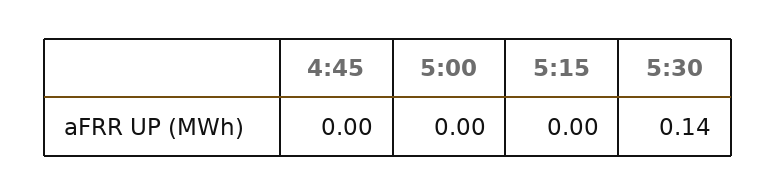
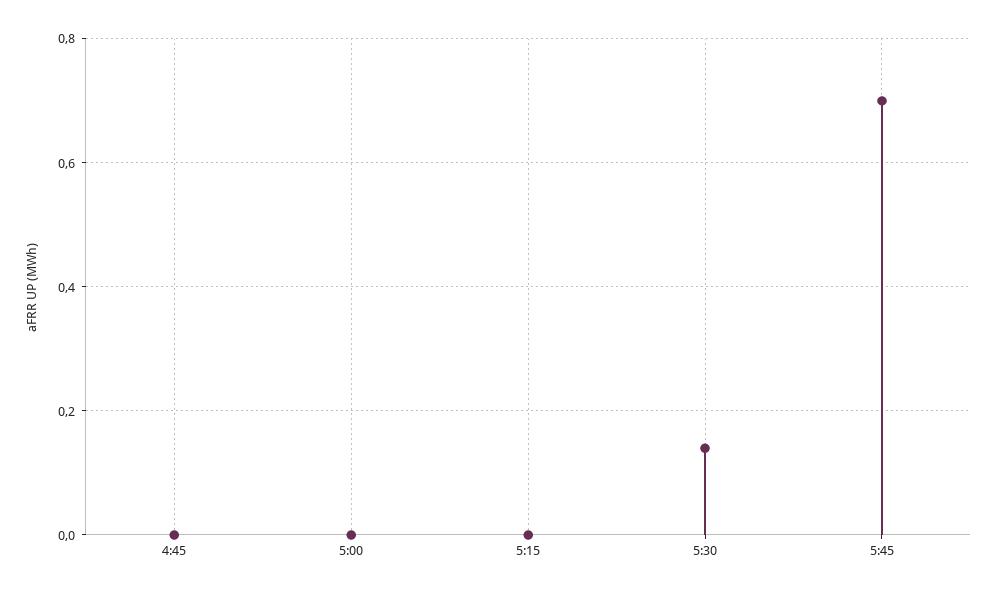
5:45: none -> 0.7

